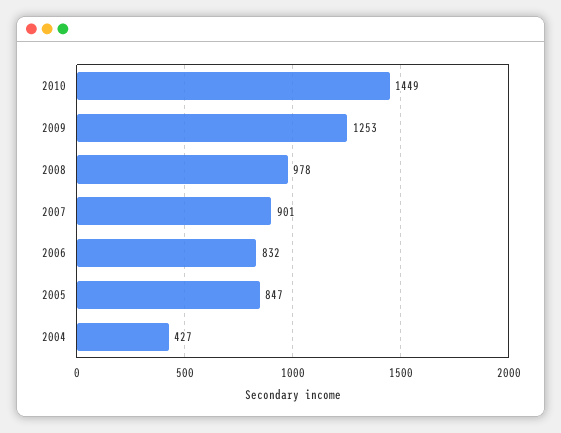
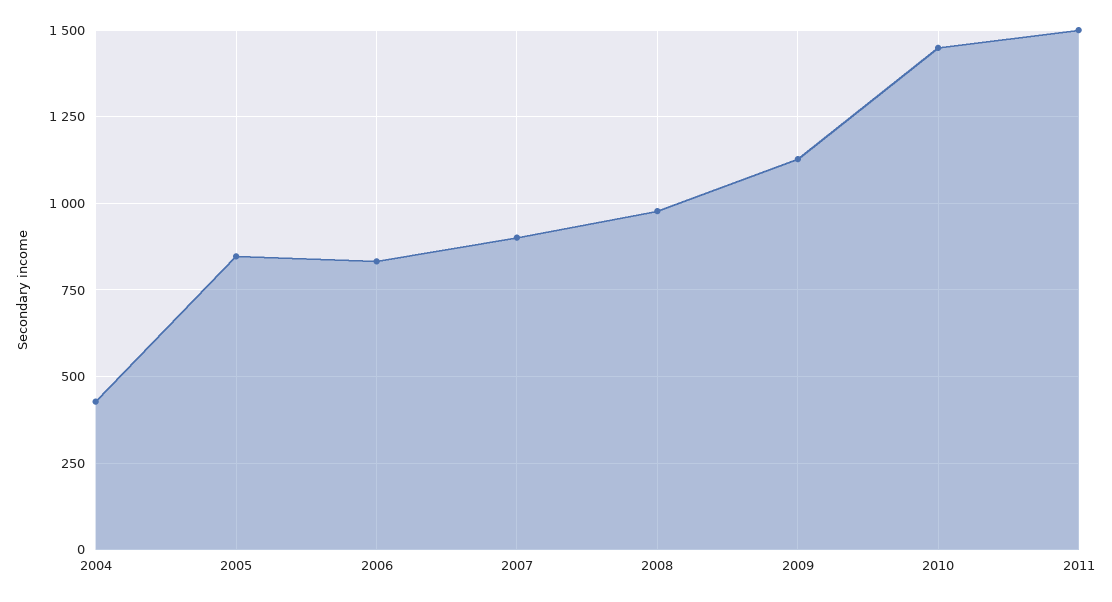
2009: 1253 -> 1125
2011: none -> 1500

